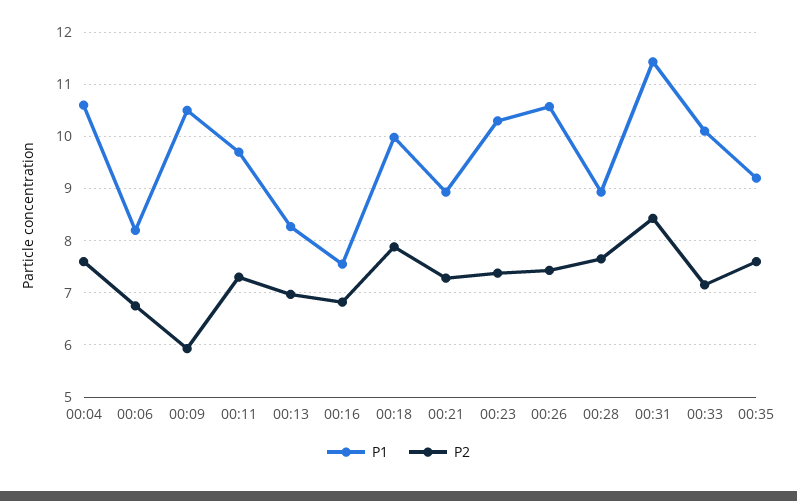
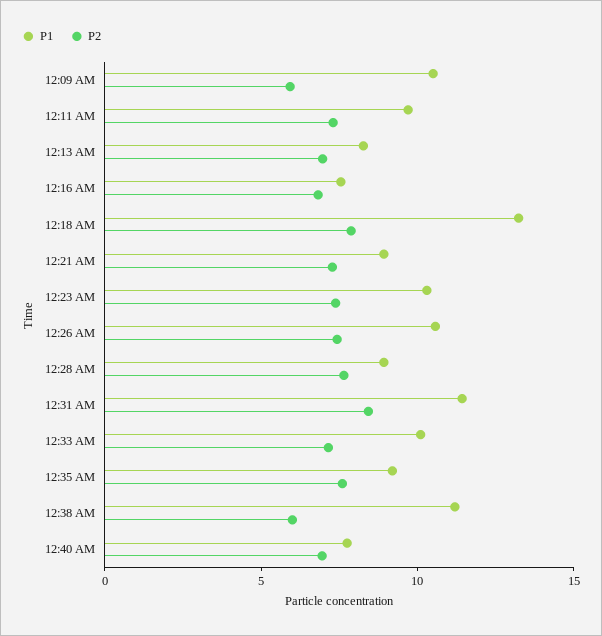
P1, 00:04: 10.6 -> none
P2, 00:04: 7.6 -> none
P1, 00:06: 8.2 -> none
P2, 00:06: 6.8 -> none
P1, 00:18: 10 -> 13
P1, 12:38 AM: none -> 11
P2, 12:38 AM: none -> 6
P1, 12:40 AM: none -> 8
P2, 12:40 AM: none -> 7

